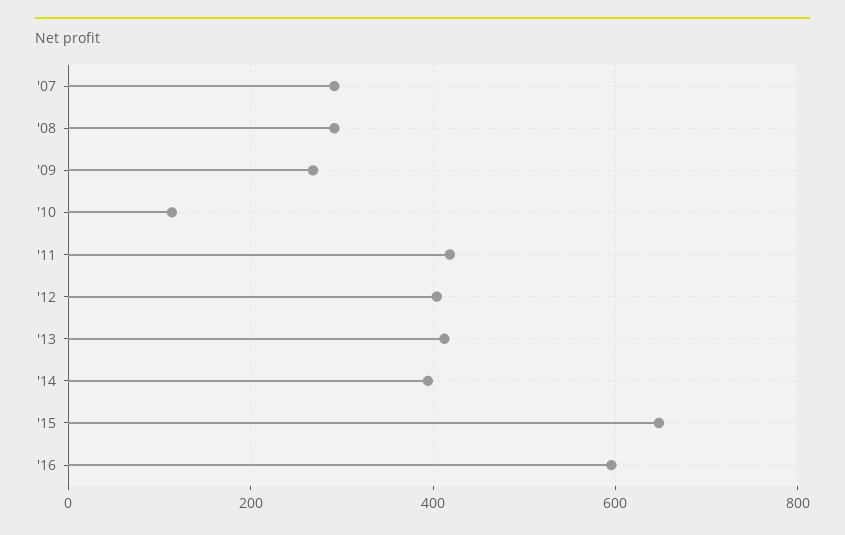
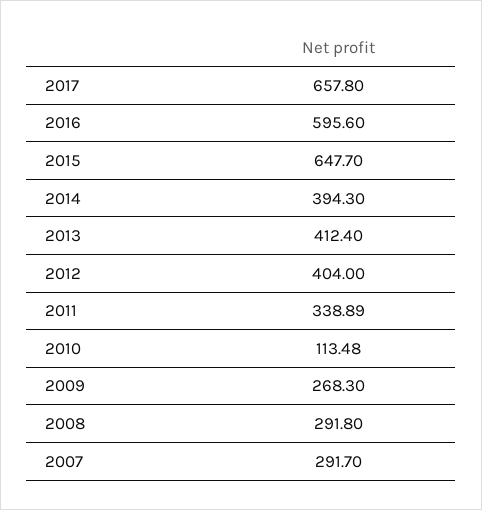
'11: 420 -> 338.89
2017: none -> 657.8

